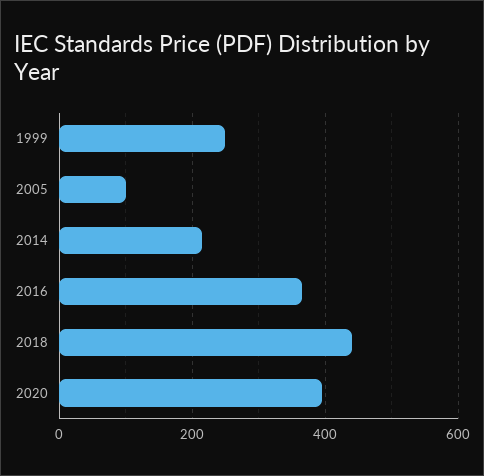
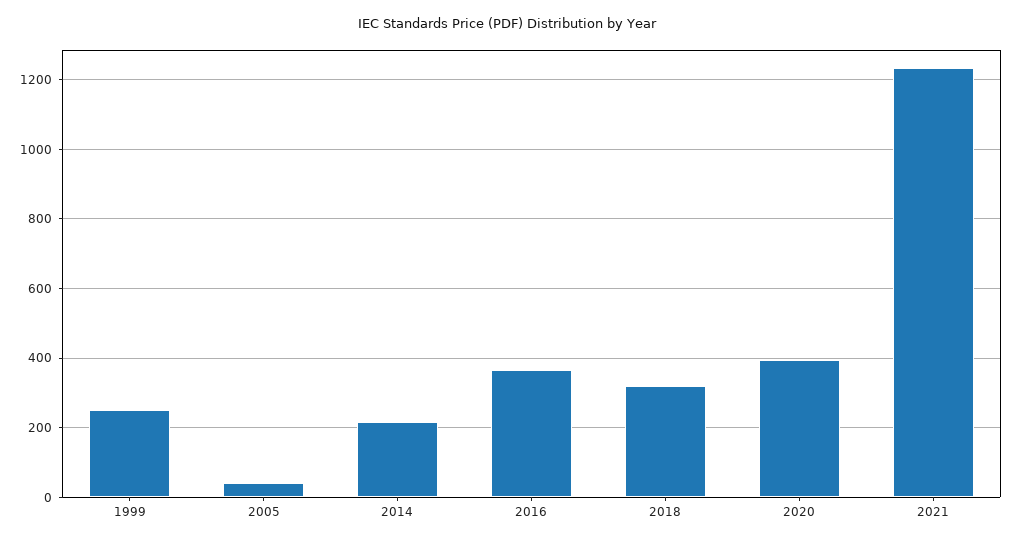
2005: 100 -> 40
2018: 440 -> 320
2021: none -> 1240

